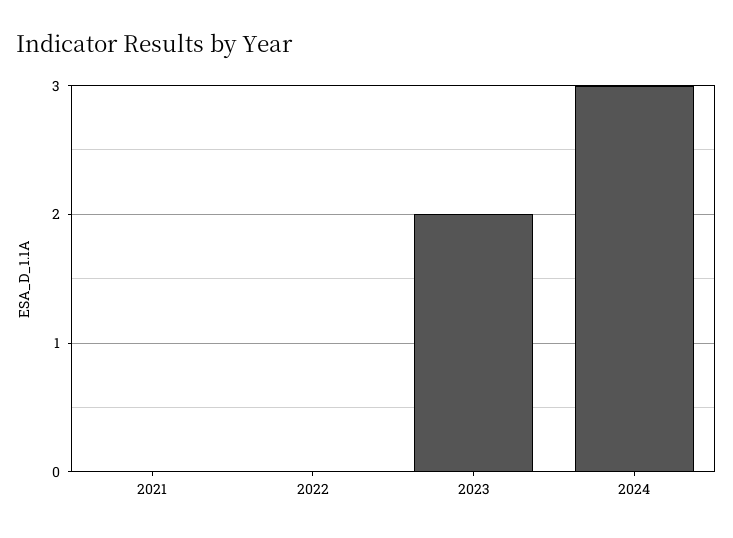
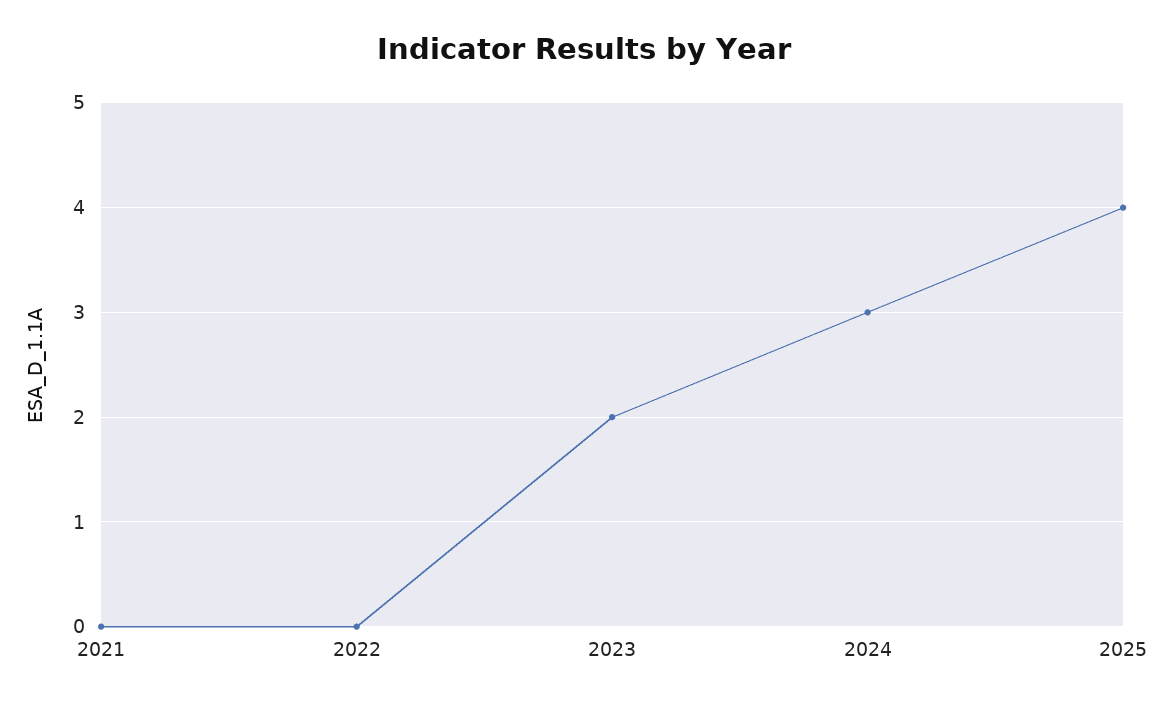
2025: none -> 4

